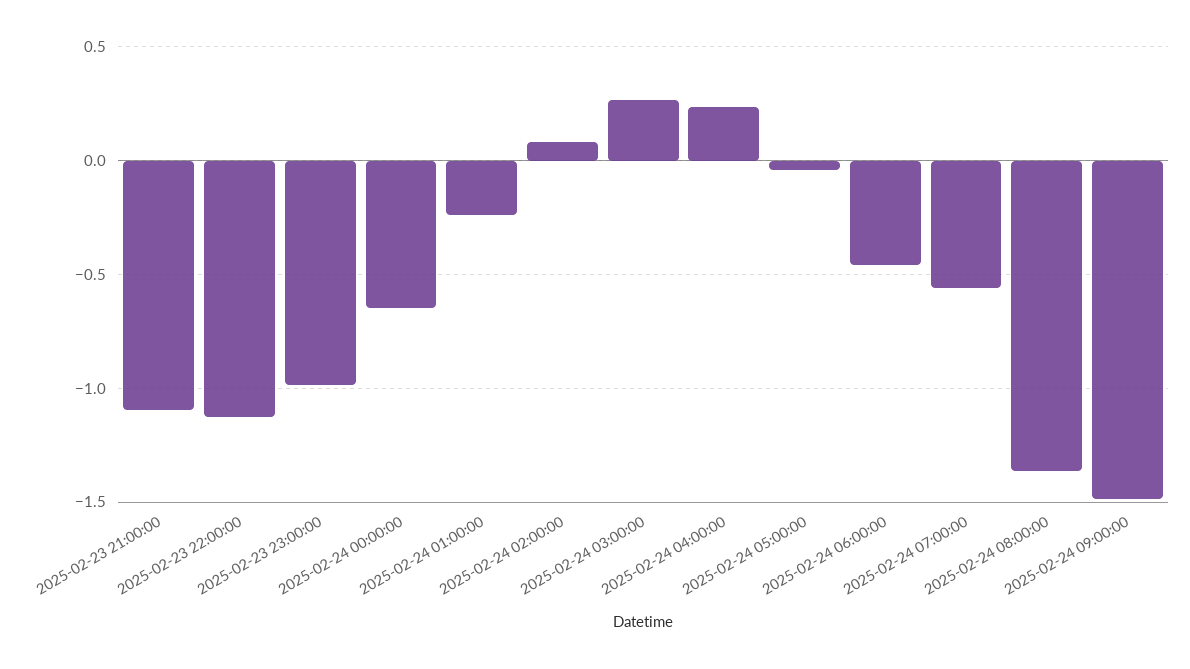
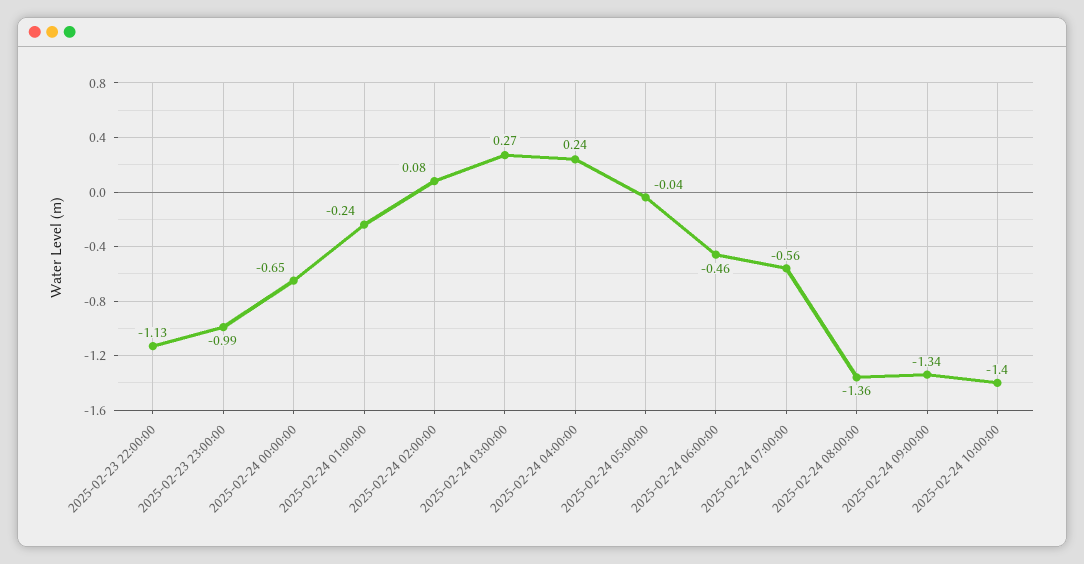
2025-02-23 21:00:00: -1.1 -> none
2025-02-24 09:00:00: -1.5 -> -1.34
2025-02-24 10:00:00: none -> -1.4

